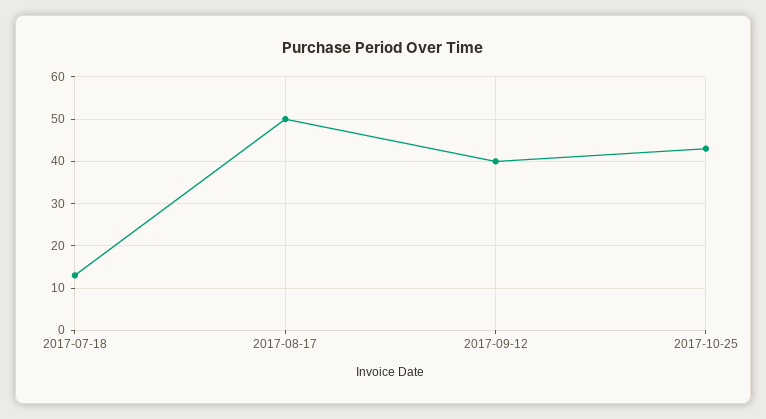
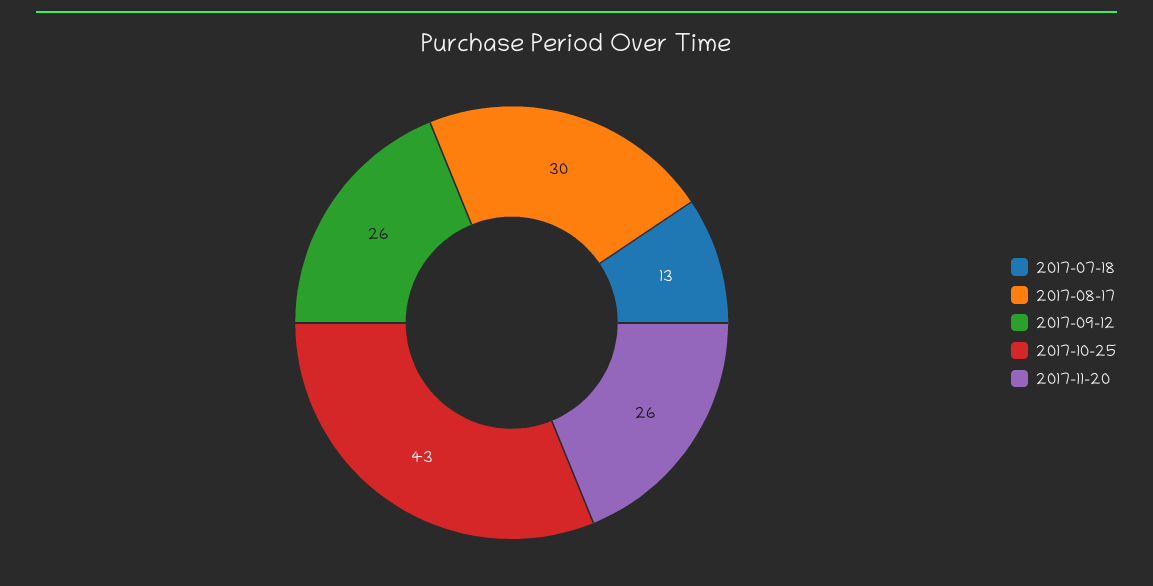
2017-08-17: 50 -> 30
2017-09-12: 40 -> 26
2017-11-20: none -> 26

